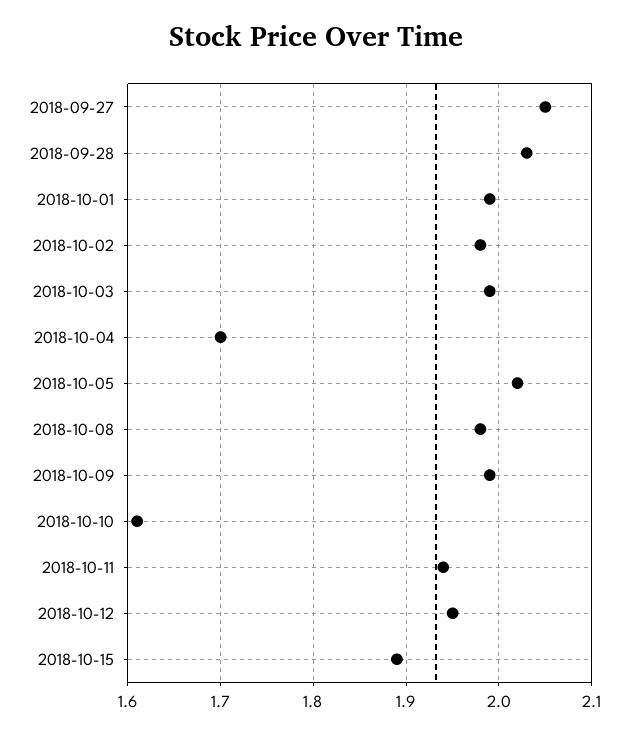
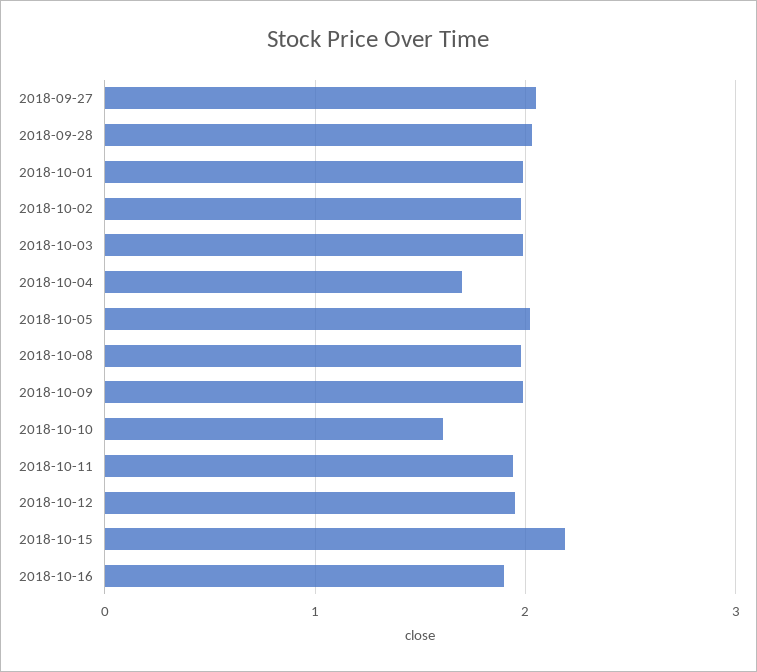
2018-10-15: 1.89 -> 2.2
2018-10-16: none -> 1.9

